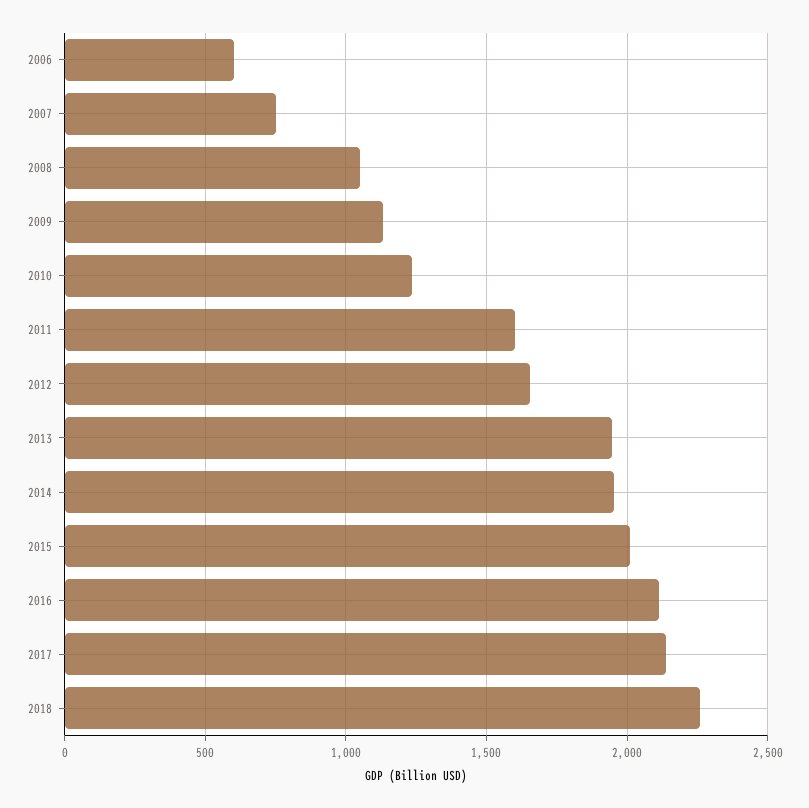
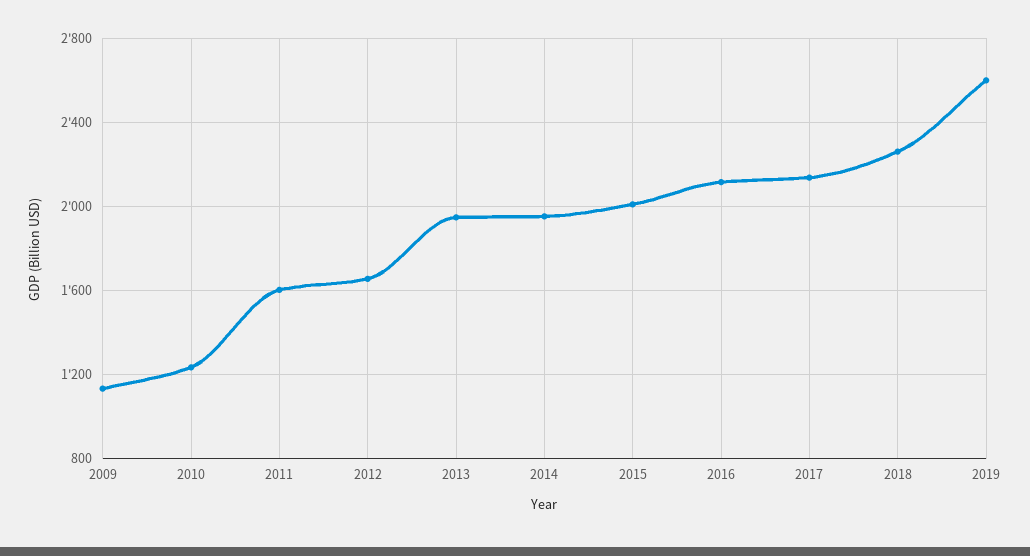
2006: 600 -> none
2007: 750 -> none
2008: 1050 -> none
2019: none -> 2600

